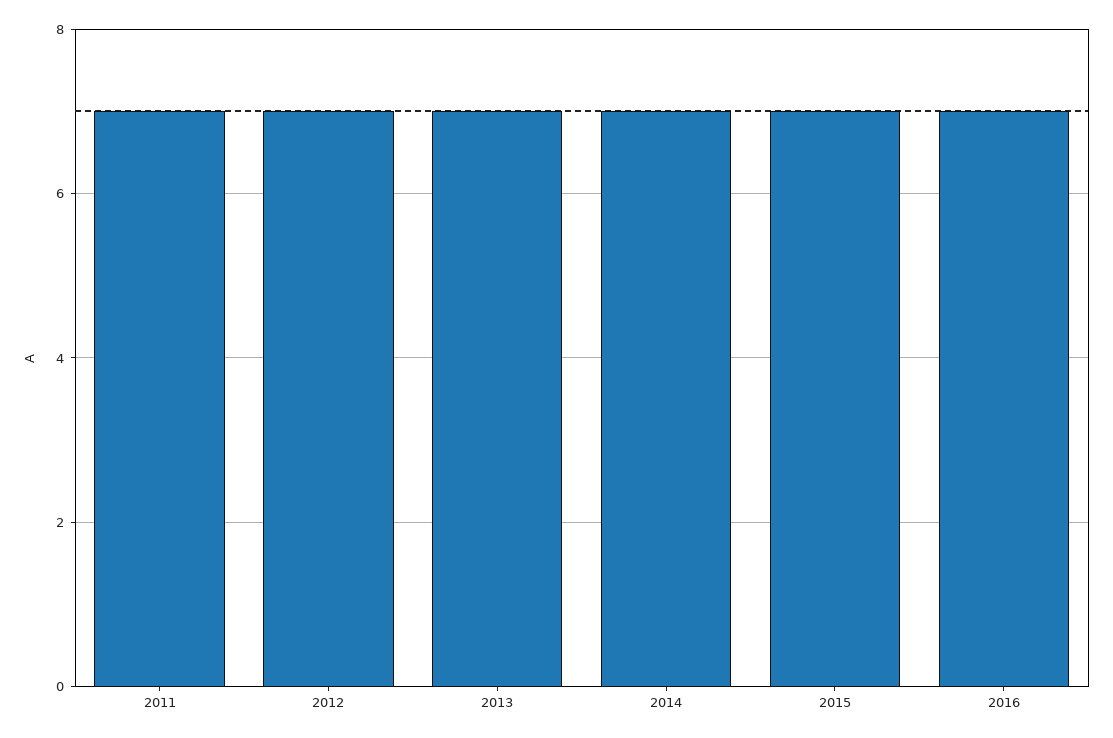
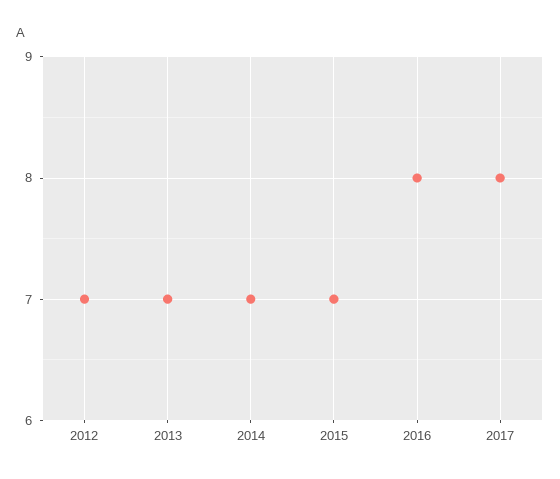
2011: 7 -> none
2016: 7 -> 8
2017: none -> 8

